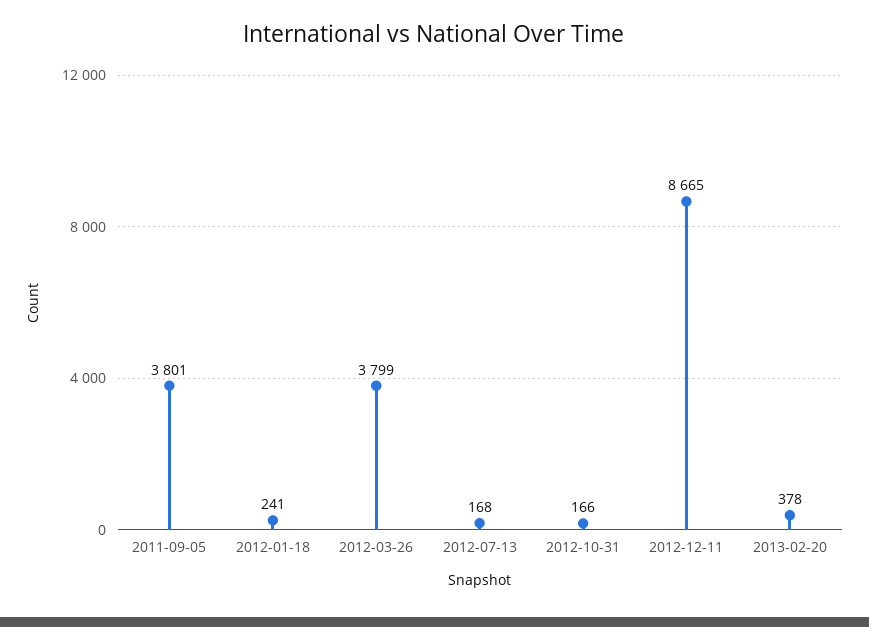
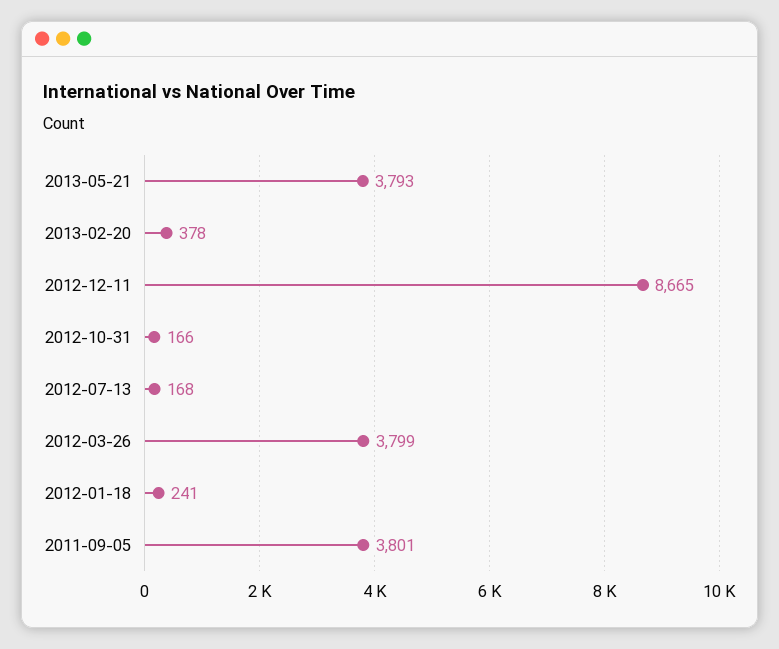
2013-05-21: none -> 3793

